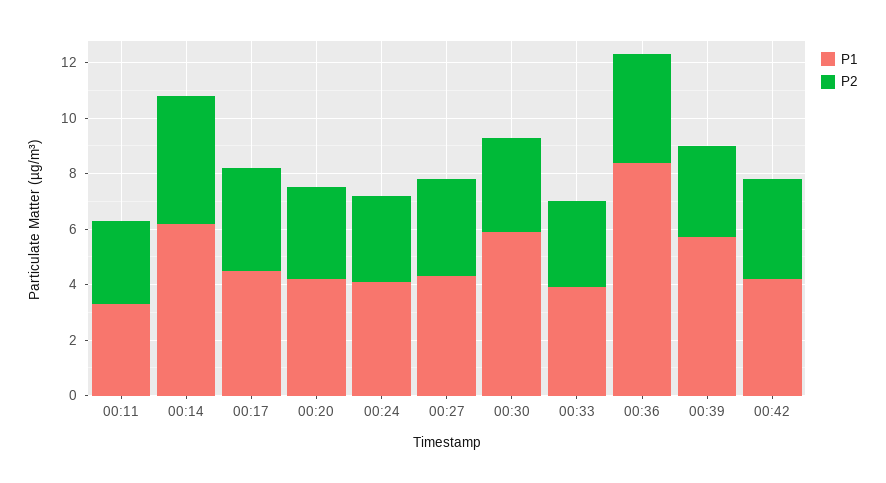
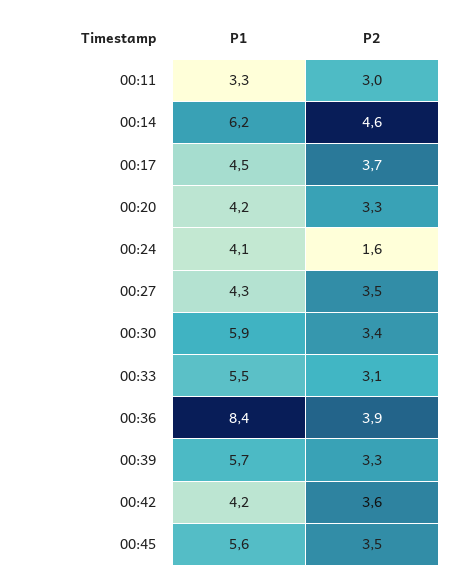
P2, 00:24: 3 -> 1.6
P1, 00:33: 4 -> 5.5
P1, 00:45: none -> 5.6
P2, 00:45: none -> 3.5

